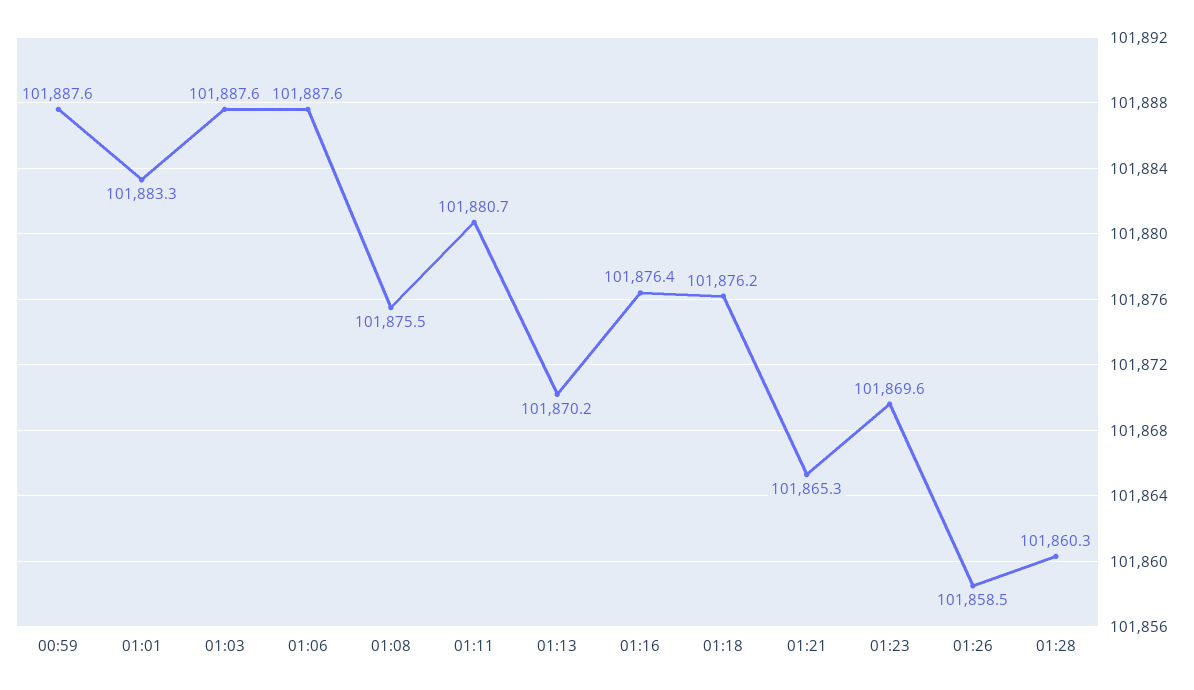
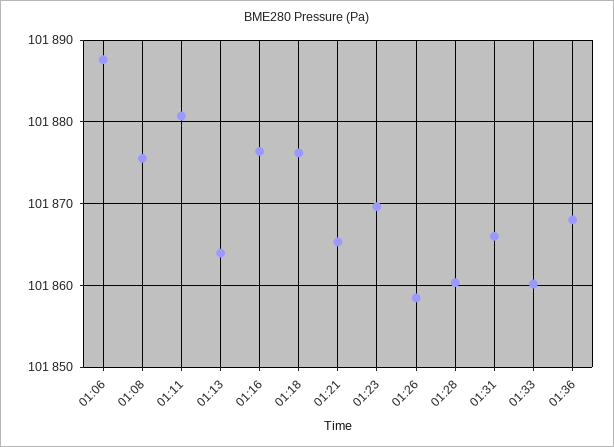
00:59: 101887.6 -> none
01:01: 101883.3 -> none
01:03: 101887.6 -> none
01:13: 101870.2 -> 101864
01:31: none -> 101866
01:33: none -> 101860
01:36: none -> 101868

